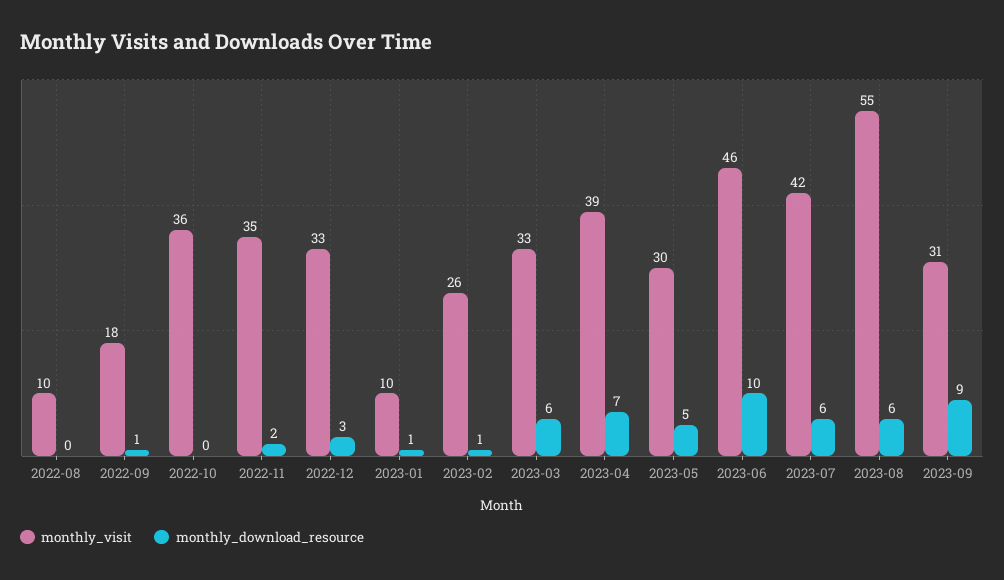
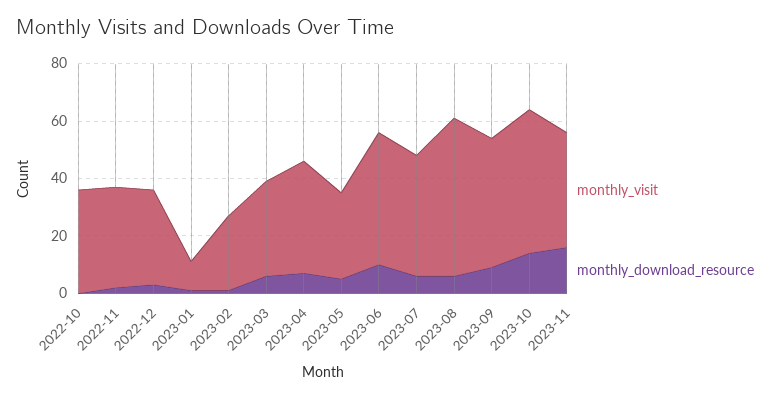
monthly_visit, 2022-08: 10 -> none
monthly_download_resource, 2022-08: 0 -> none
monthly_visit, 2022-09: 18 -> none
monthly_download_resource, 2022-09: 1 -> none
monthly_visit, 2023-09: 31 -> 45
monthly_visit, 2023-10: none -> 50
monthly_download_resource, 2023-10: none -> 15
monthly_visit, 2023-11: none -> 40
monthly_download_resource, 2023-11: none -> 15

